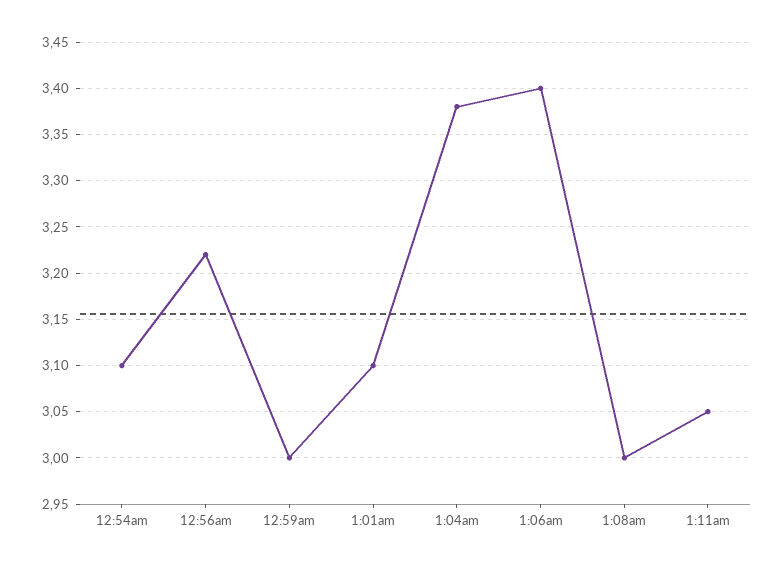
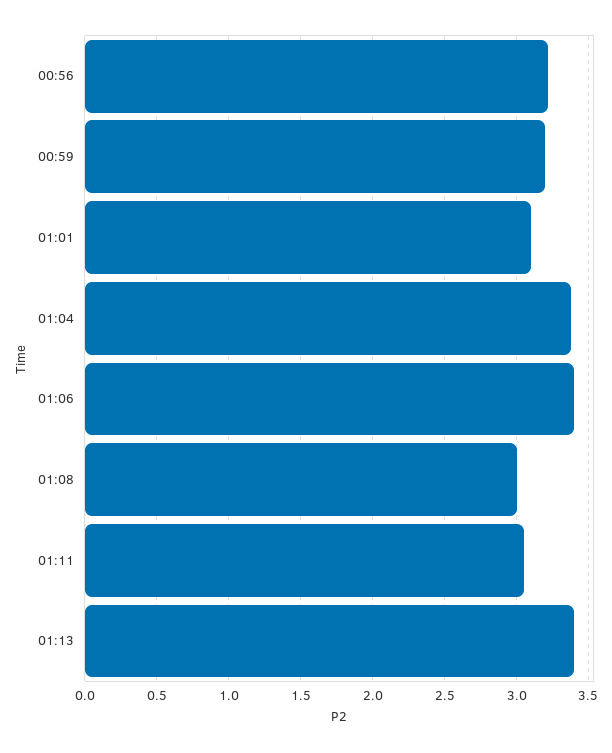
12:54am: 3.1 -> none
12:59am: 3 -> 3.2
01:13: none -> 3.4

